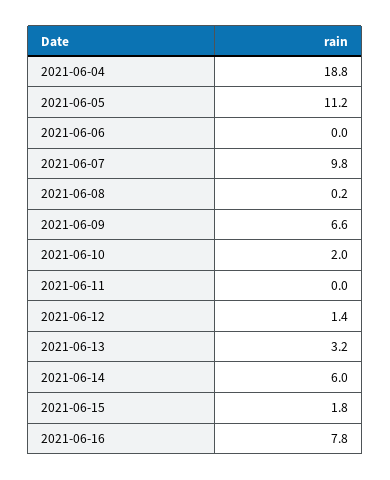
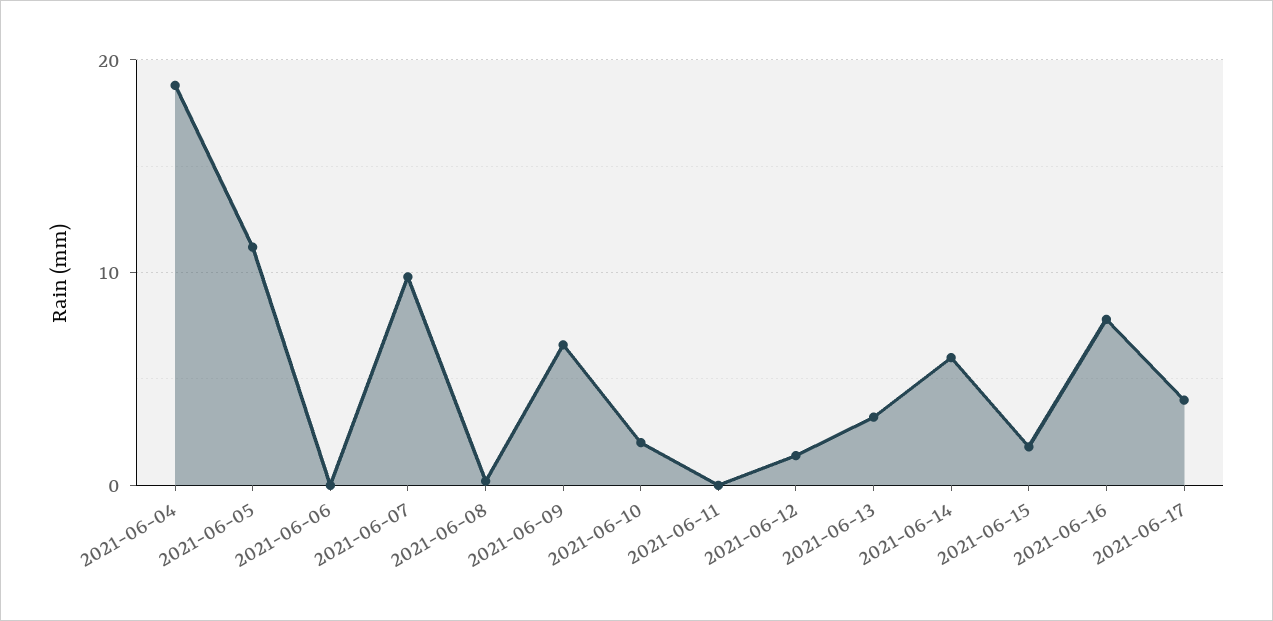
2021-06-17: none -> 4

